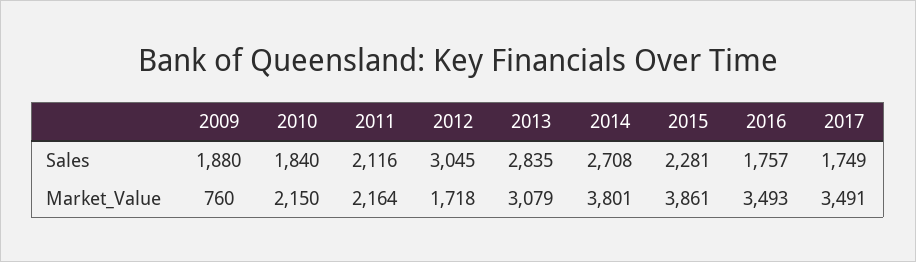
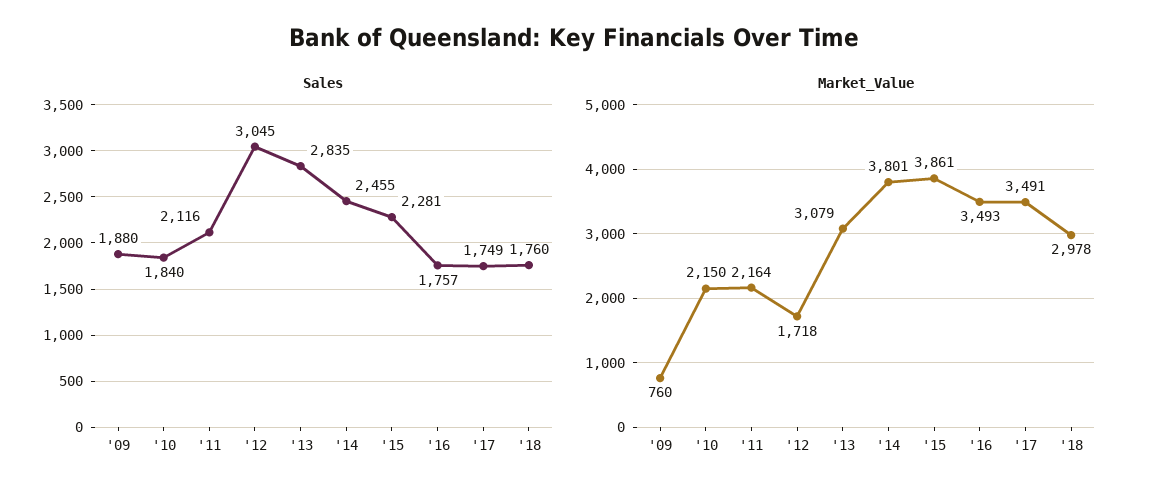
Sales, 2014: 2708 -> 2455
Sales, '18: none -> 1760
Market_Value, '18: none -> 2978

